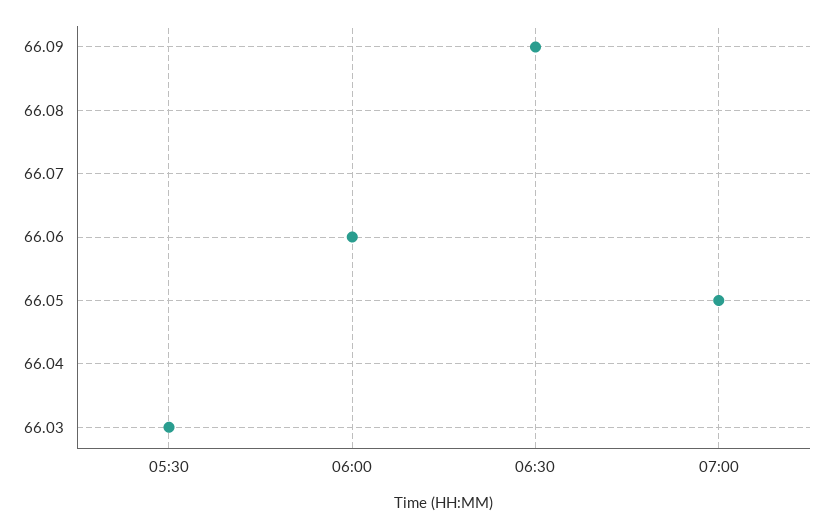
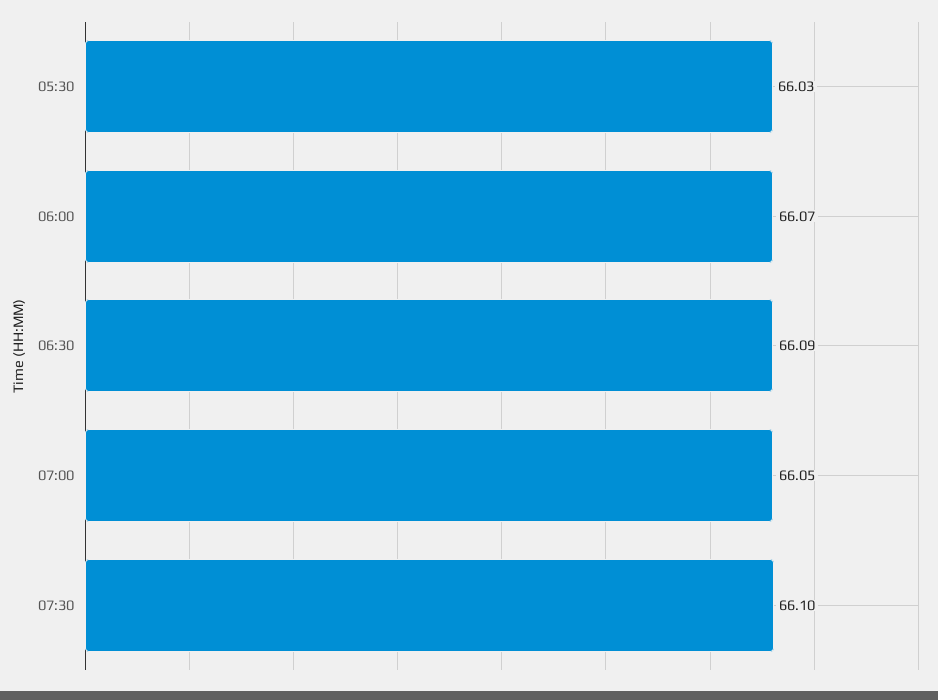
06:00: 66.06 -> 66.07
07:30: none -> 66.1

